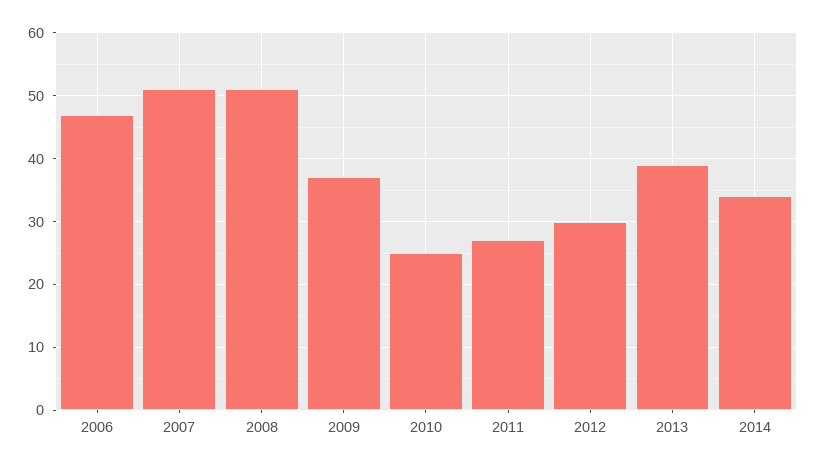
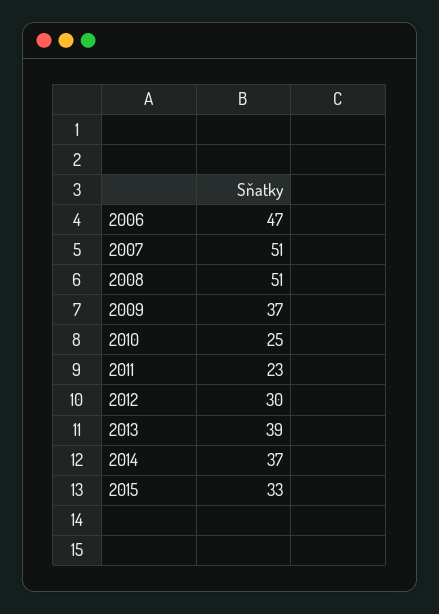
2011: 27 -> 23
2014: 34 -> 37
2015: none -> 33

